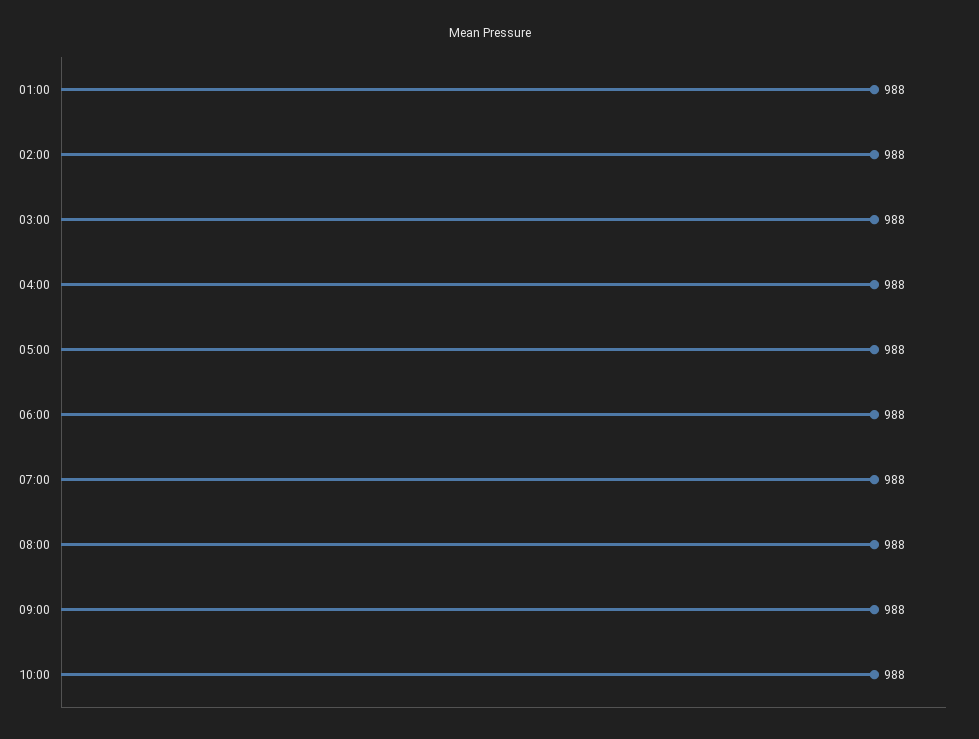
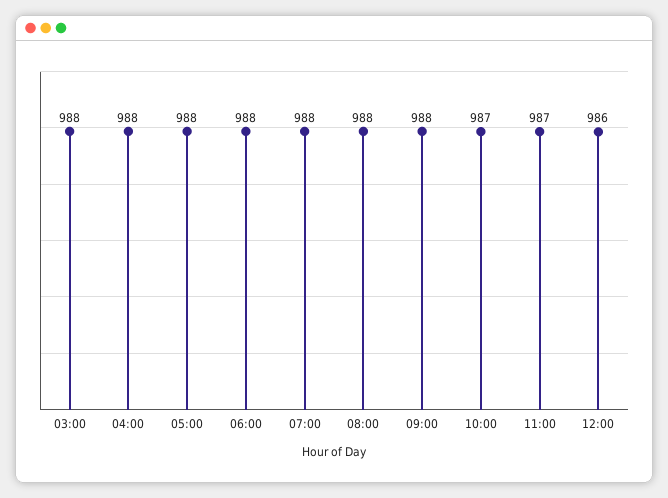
01:00: 988 -> none
02:00: 988 -> none
10:00: 988 -> 987
11:00: none -> 987
12:00: none -> 986

